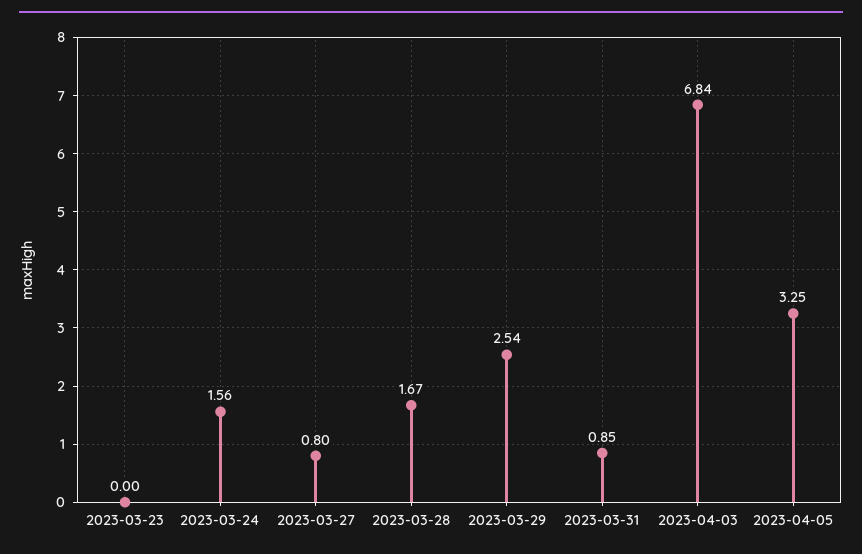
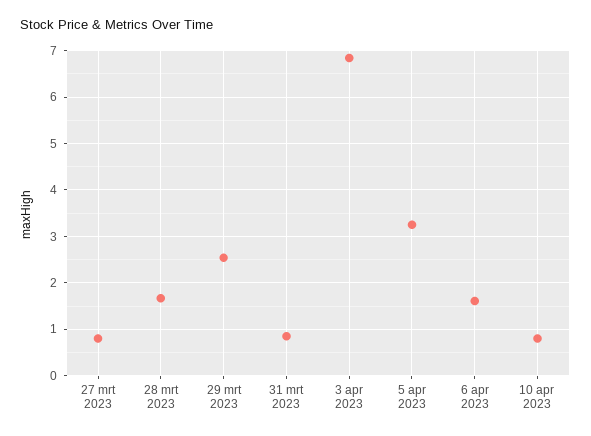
2023-03-23: 0 -> none
2023-03-24: 1.56 -> none
6 apr 2023: none -> 1.6
10 apr 2023: none -> 0.8

